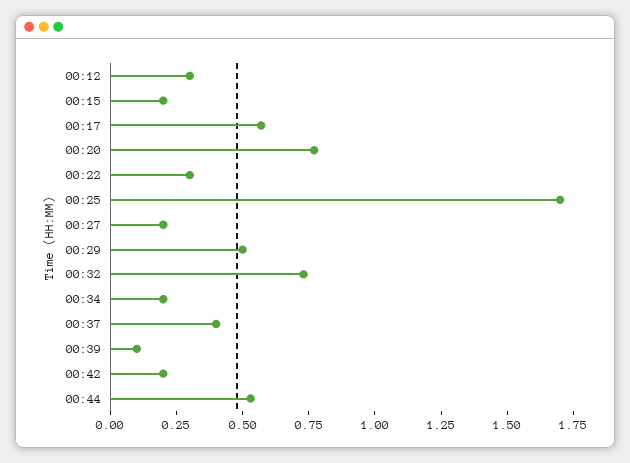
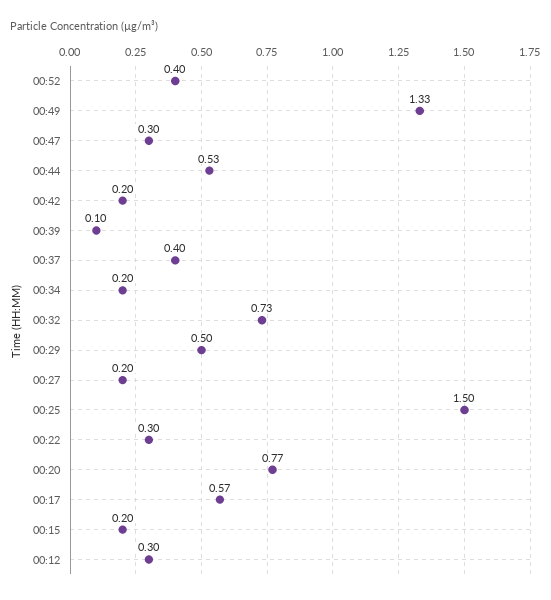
00:25: 1.7 -> 1.5
00:52: none -> 0.4
00:49: none -> 1.33
00:47: none -> 0.3

